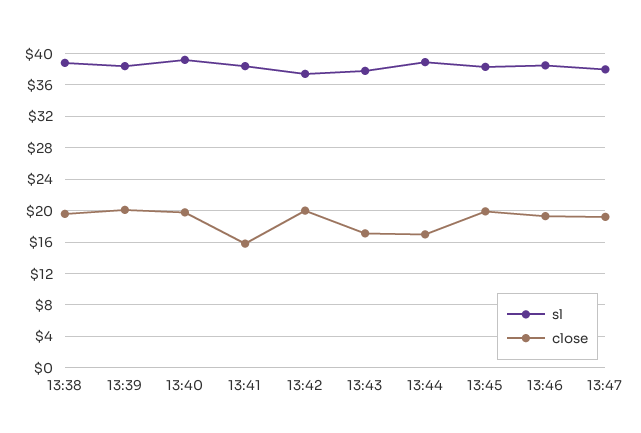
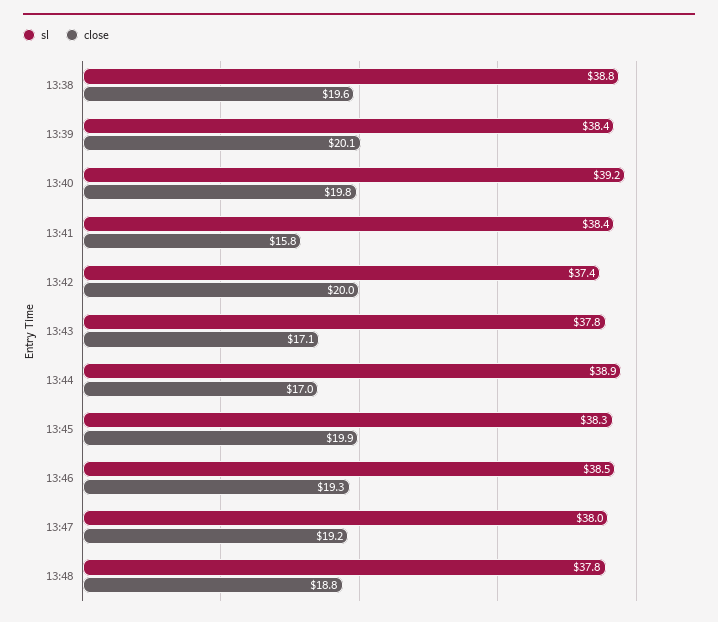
sl, 13:48: none -> 37.8
close, 13:48: none -> 18.8

